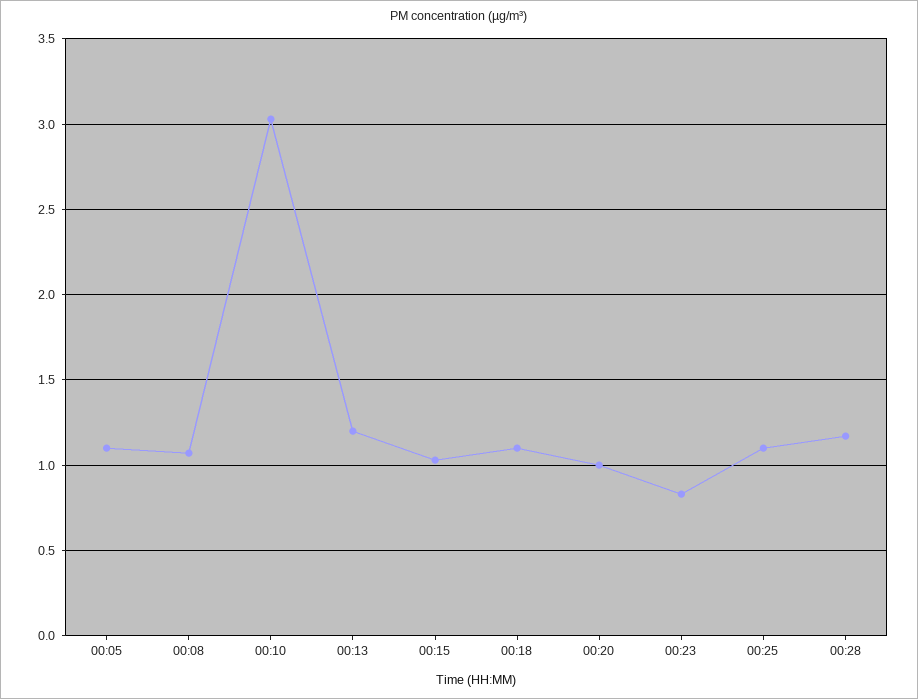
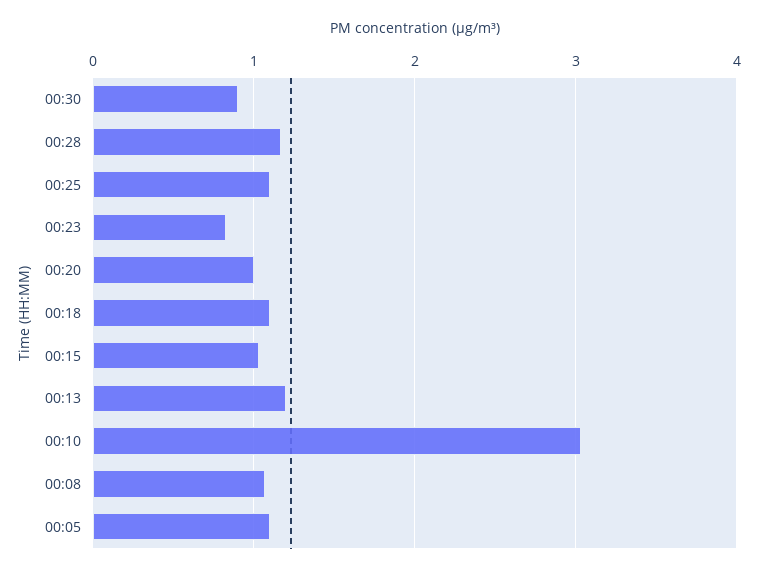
00:30: none -> 0.9

